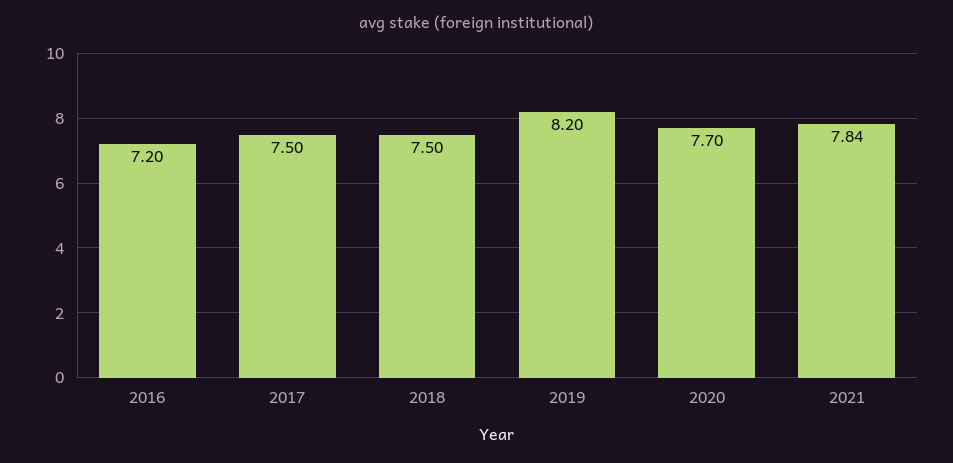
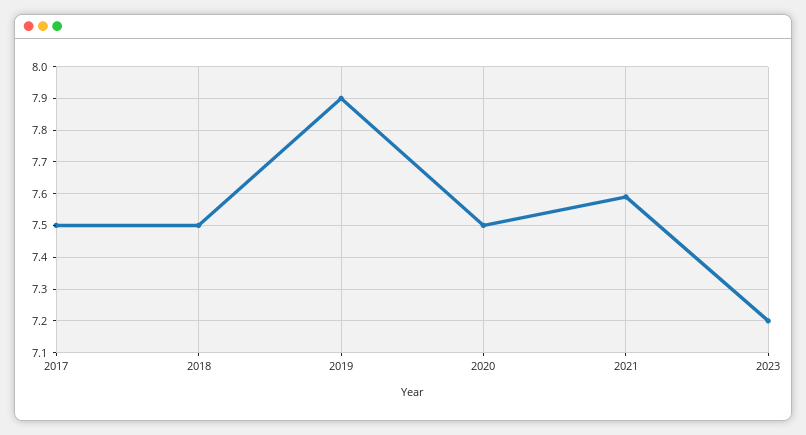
2016: 7.2 -> none
2019: 8.2 -> 7.9
2020: 7.7 -> 7.5
2021: 7.84 -> 7.6
2023: none -> 7.2

